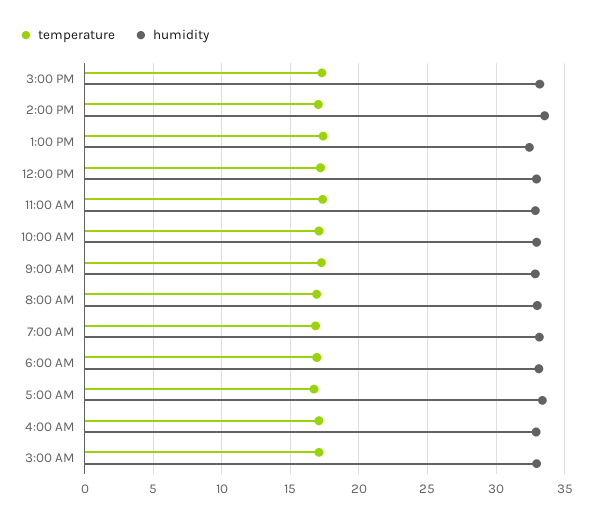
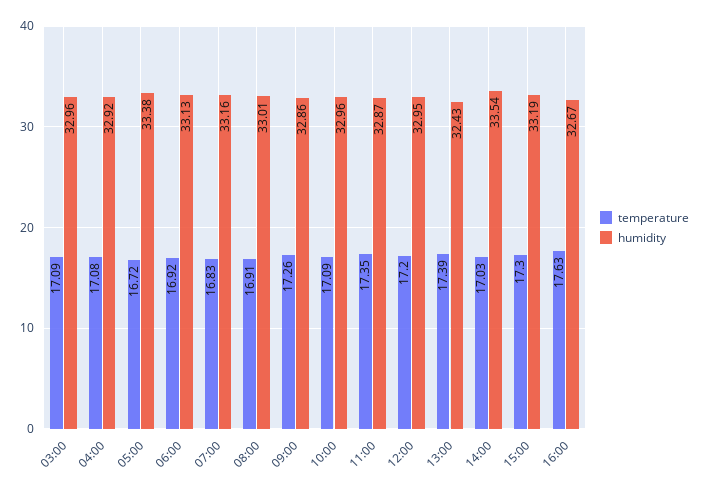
temperature, 16:00: none -> 17.63
humidity, 16:00: none -> 32.67

